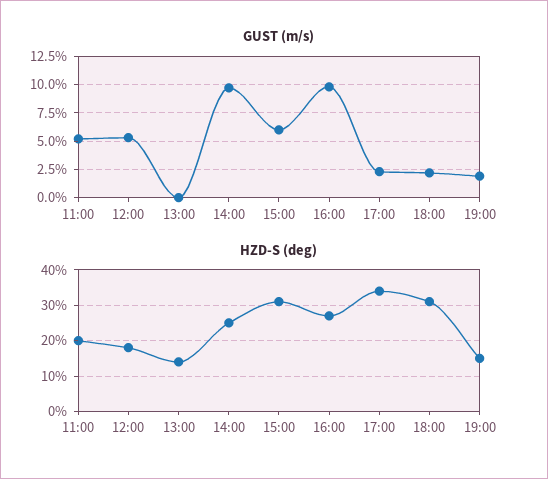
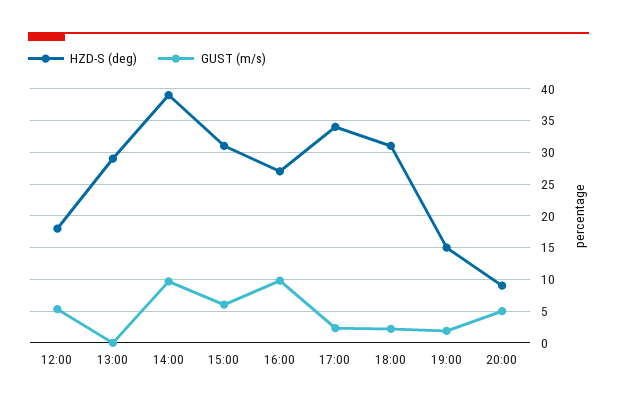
GUST (m/s), 11:00: 5 -> none
HZD-S (deg), 11:00: 20 -> none
HZD-S (deg), 13:00: 15 -> 29
HZD-S (deg), 14:00: 25 -> 39
HZD-S (deg), 20:00: none -> 9
GUST (m/s), 20:00: none -> 5

